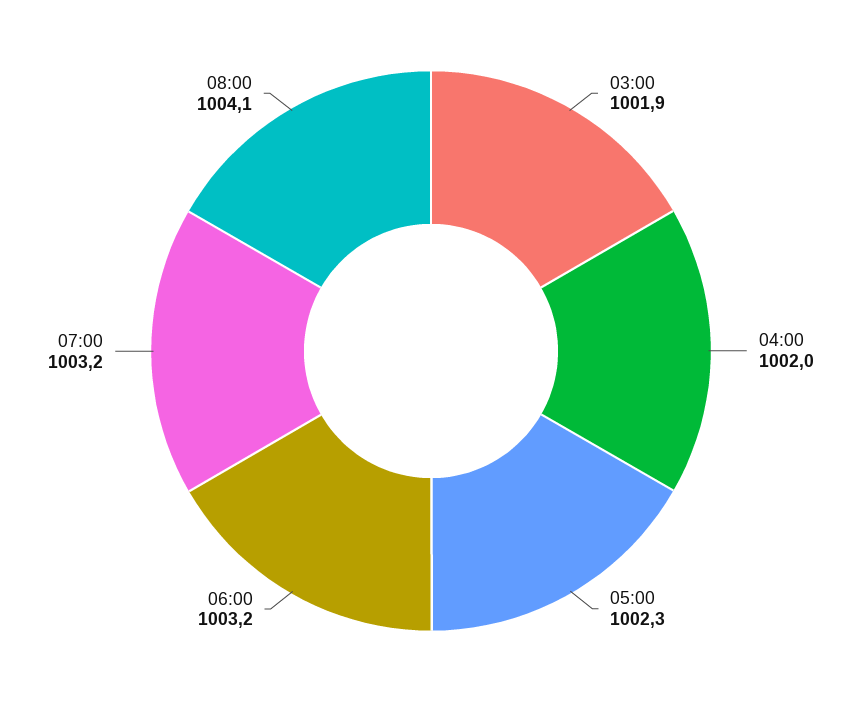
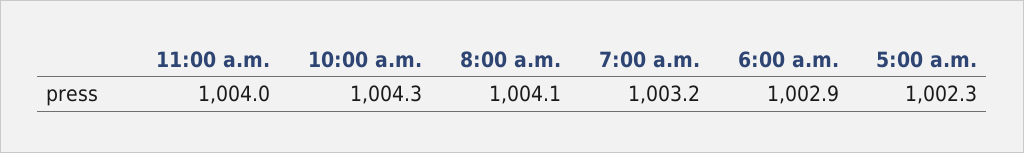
03:00: 1001.9 -> none
04:00: 1002 -> none
06:00: 1003.2 -> 1002.9
11:00 a.m.: none -> 1004
10:00 a.m.: none -> 1004.3

